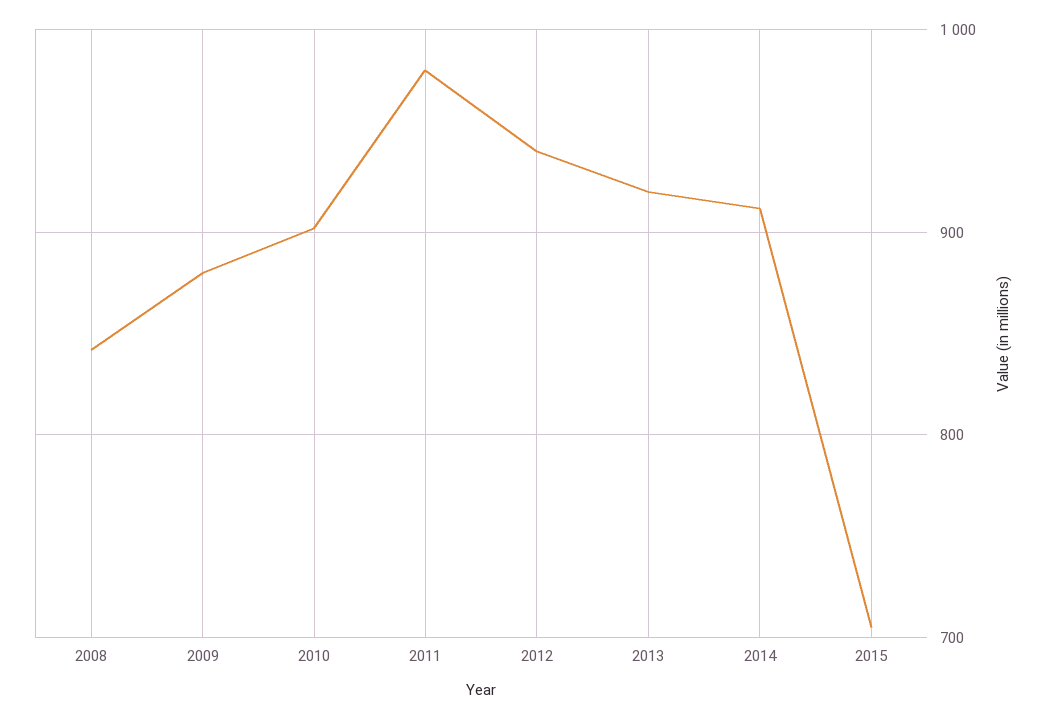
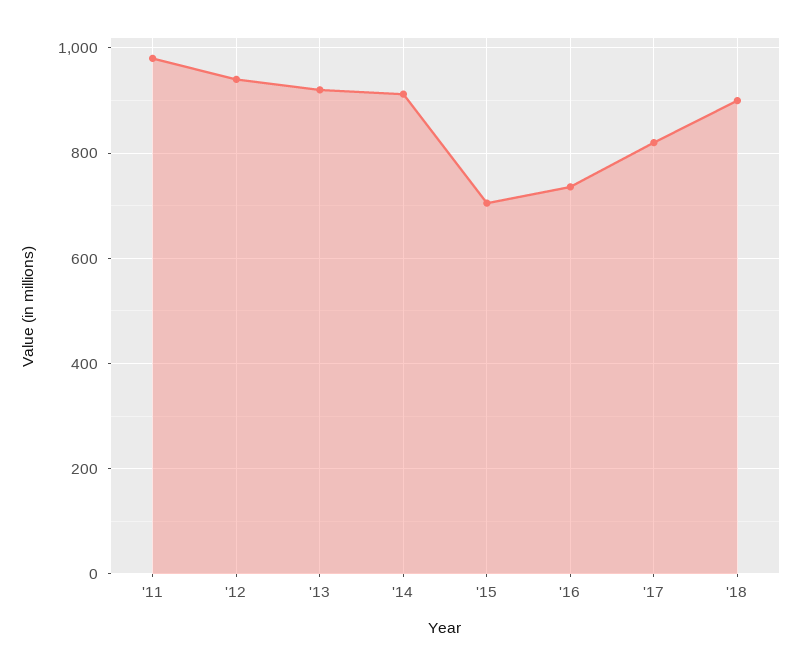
2008: 840 -> none
2009: 880 -> none
2010: 900 -> none
'16: none -> 740
'17: none -> 820
'18: none -> 900

